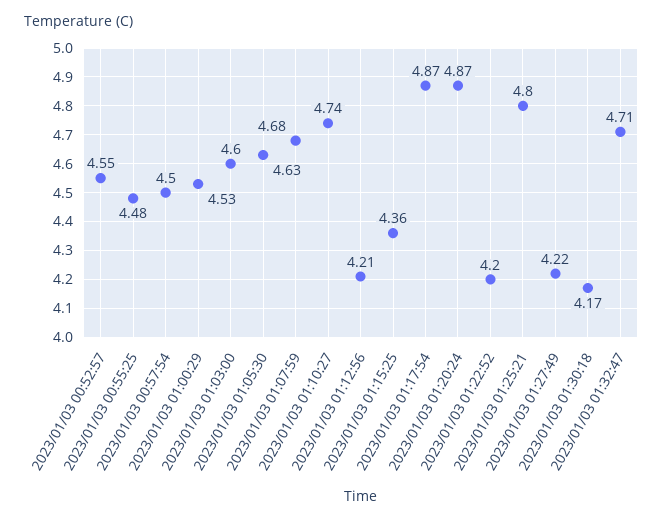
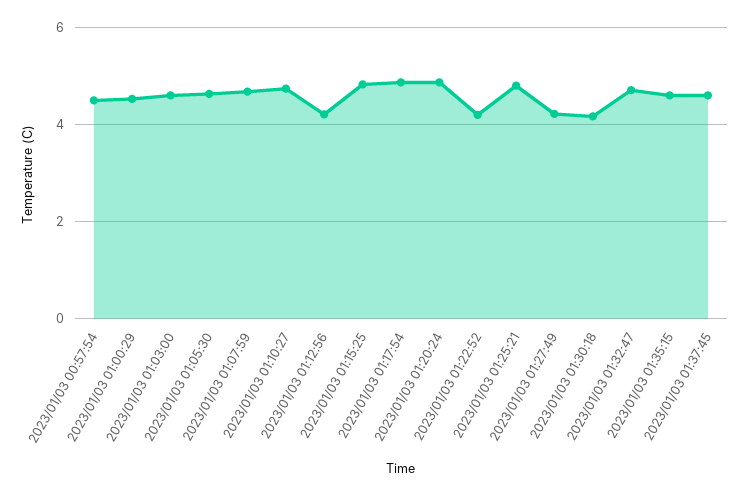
2023/01/03 00:52:57: 4.55 -> none
2023/01/03 00:55:25: 4.48 -> none
2023/01/03 01:15:25: 4.36 -> 4.8
2023/01/03 01:35:15: none -> 4.6
2023/01/03 01:37:45: none -> 4.6

